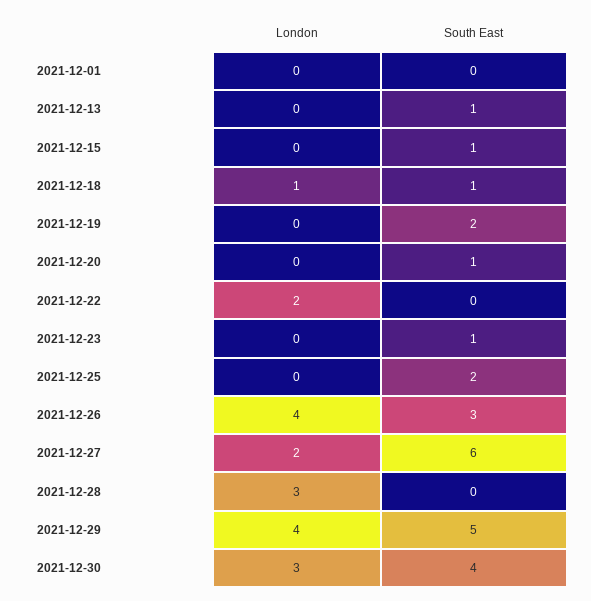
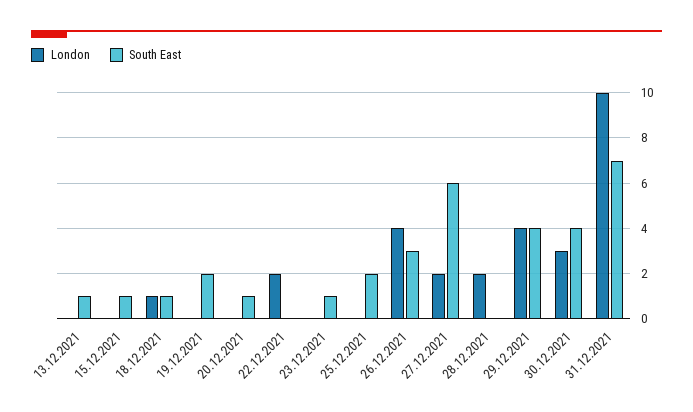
London, 2021-12-01: 0 -> none
South East, 2021-12-01: 0 -> none
London, 2021-12-28: 3 -> 2
South East, 2021-12-29: 5 -> 4
London, 31.12.2021: none -> 10
South East, 31.12.2021: none -> 7

